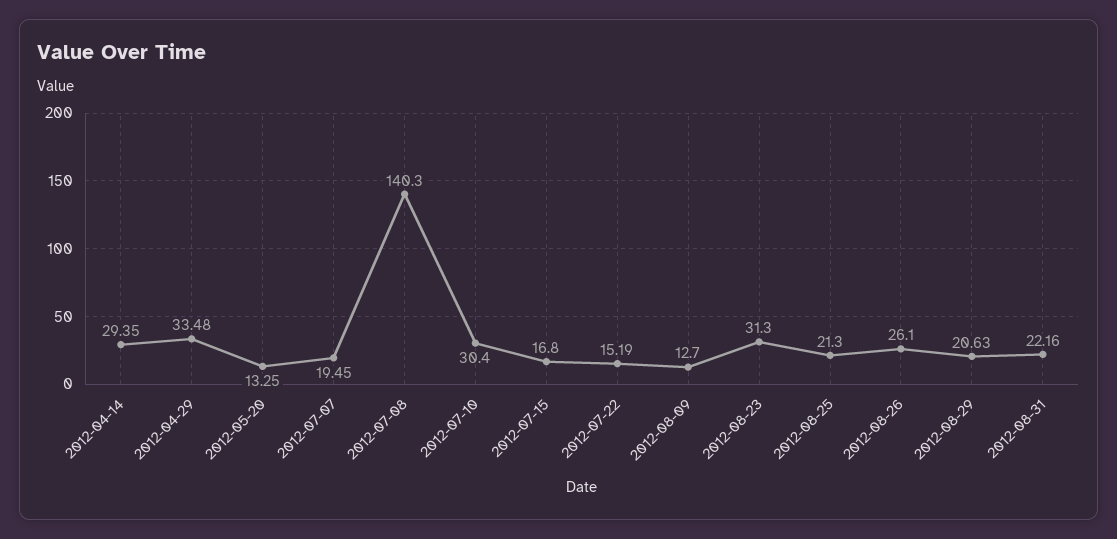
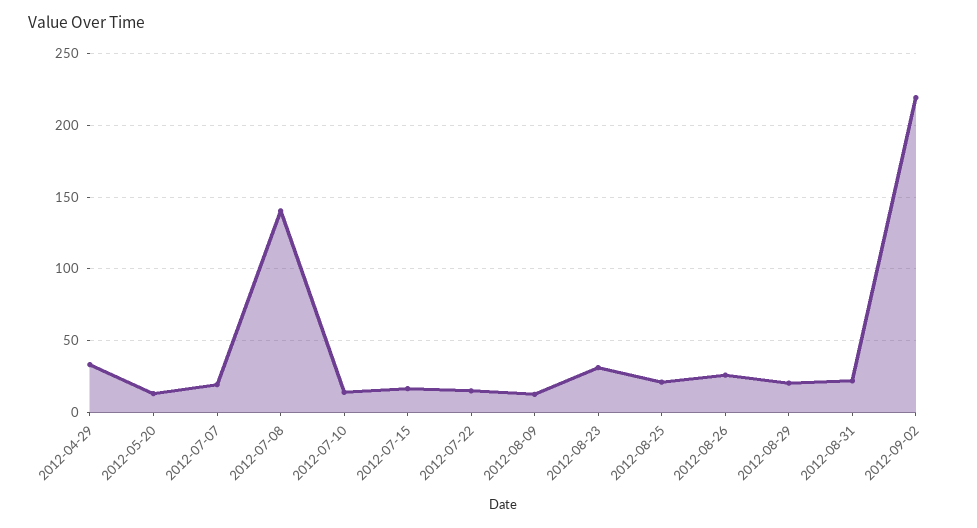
2012-04-14: 29.35 -> none
2012-07-10: 30.4 -> 15
2012-09-02: none -> 220

